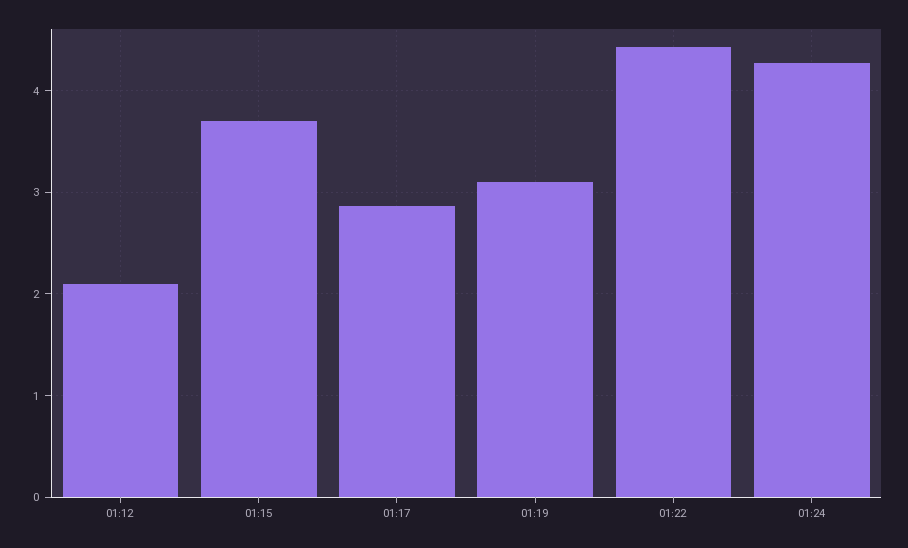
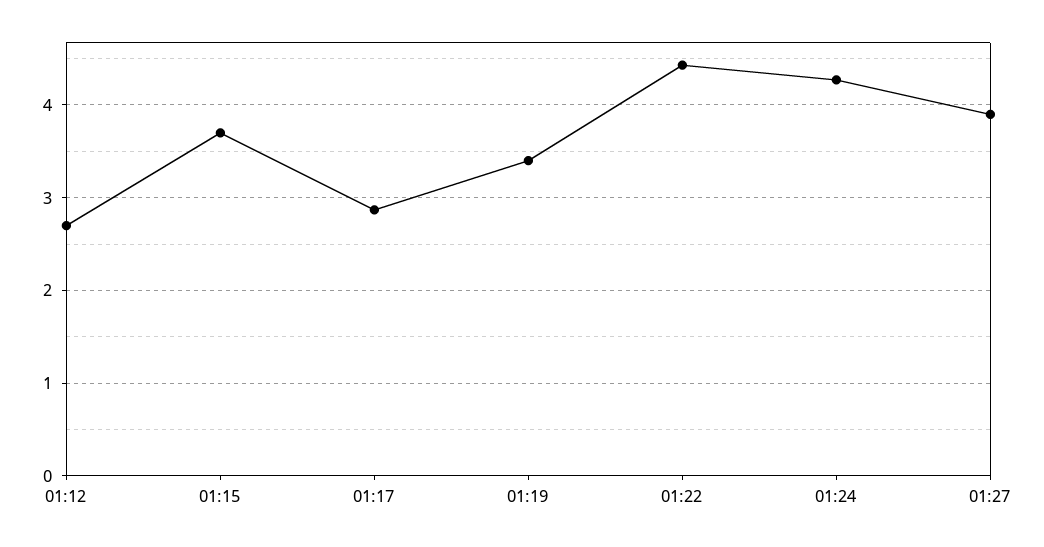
01:12: 2.1 -> 2.7
01:19: 3.1 -> 3.4
01:27: none -> 3.9

